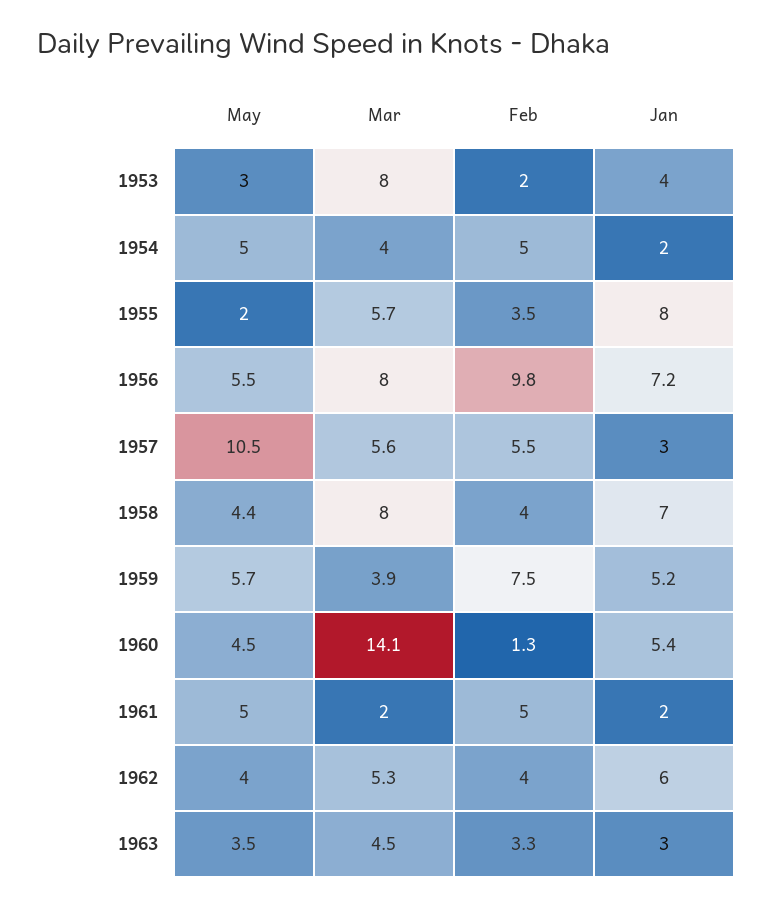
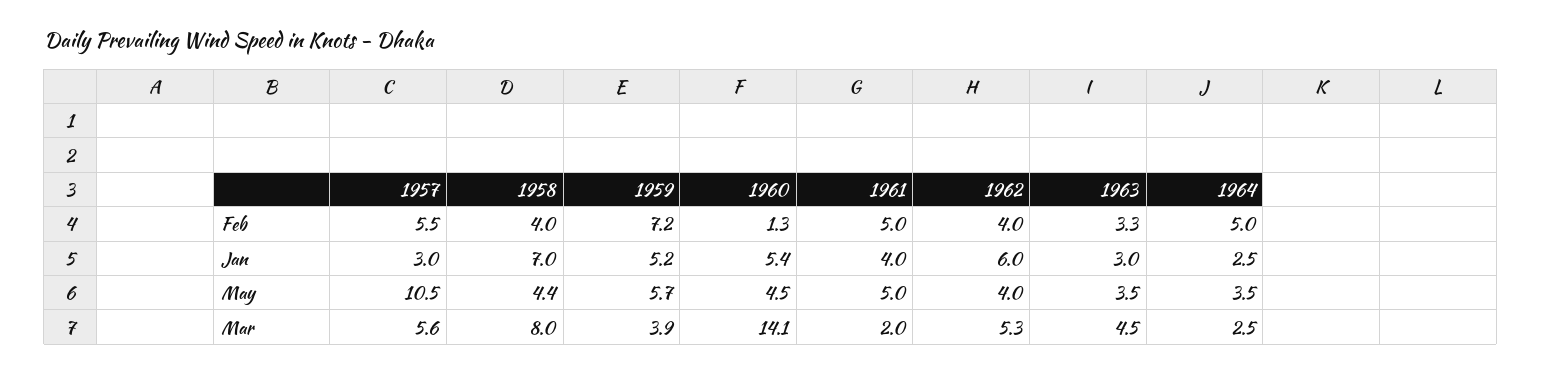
May, 1953: 3 -> none
Mar, 1953: 8 -> none
Feb, 1953: 2 -> none
Jan, 1953: 4 -> none
May, 1954: 5 -> none
Mar, 1954: 4 -> none
Feb, 1954: 5 -> none
Jan, 1954: 2 -> none
May, 1955: 2 -> none
Mar, 1955: 5.7 -> none
Feb, 1955: 3.5 -> none
Jan, 1955: 8 -> none
May, 1956: 5.5 -> none
Mar, 1956: 8 -> none
Feb, 1956: 9.8 -> none
Jan, 1956: 7.2 -> none
Feb, 1959: 7.5 -> 7.2
Jan, 1961: 2 -> 4
Feb, 1964: none -> 5
Jan, 1964: none -> 2.5
May, 1964: none -> 3.5
Mar, 1964: none -> 2.5

